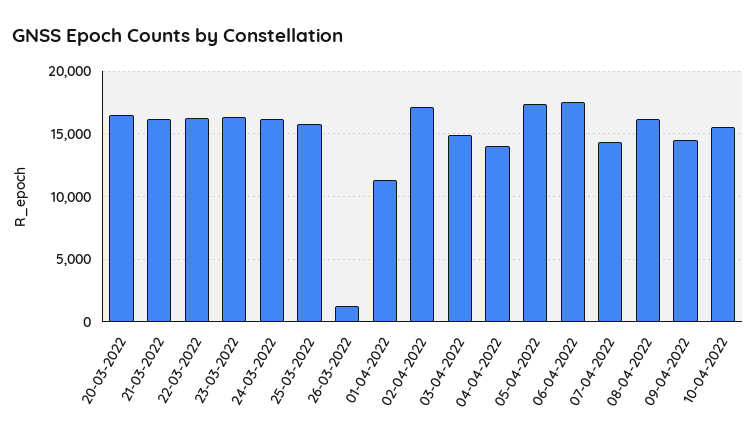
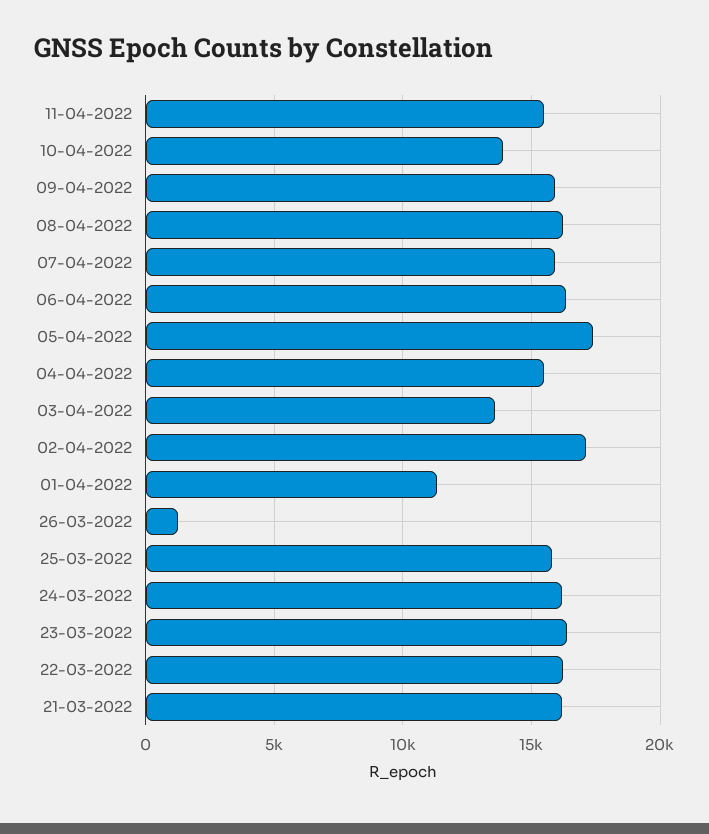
20-03-2022: 16500 -> none
03-04-2022: 15000 -> 13500
04-04-2022: 14000 -> 15500
06-04-2022: 17500 -> 16500
07-04-2022: 14500 -> 16000
09-04-2022: 14500 -> 16000
10-04-2022: 15500 -> 14000
11-04-2022: none -> 15500

